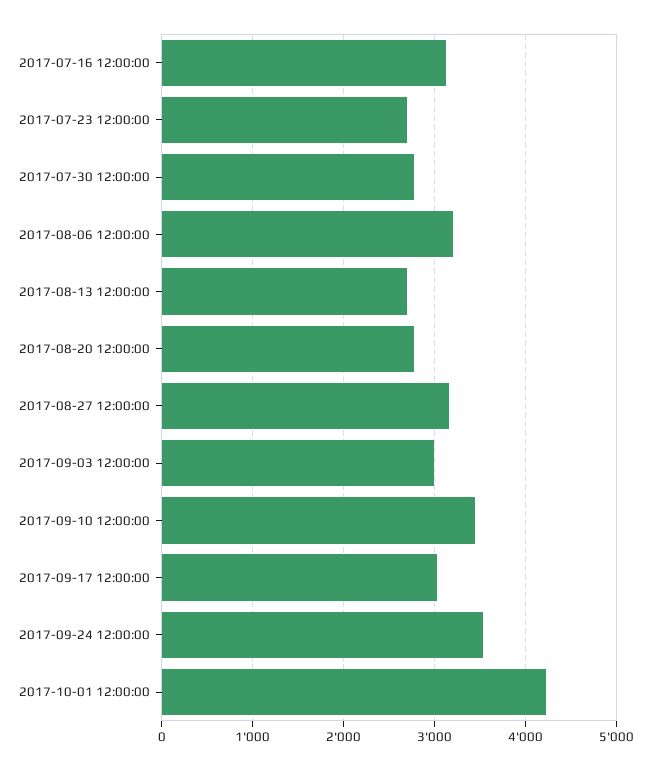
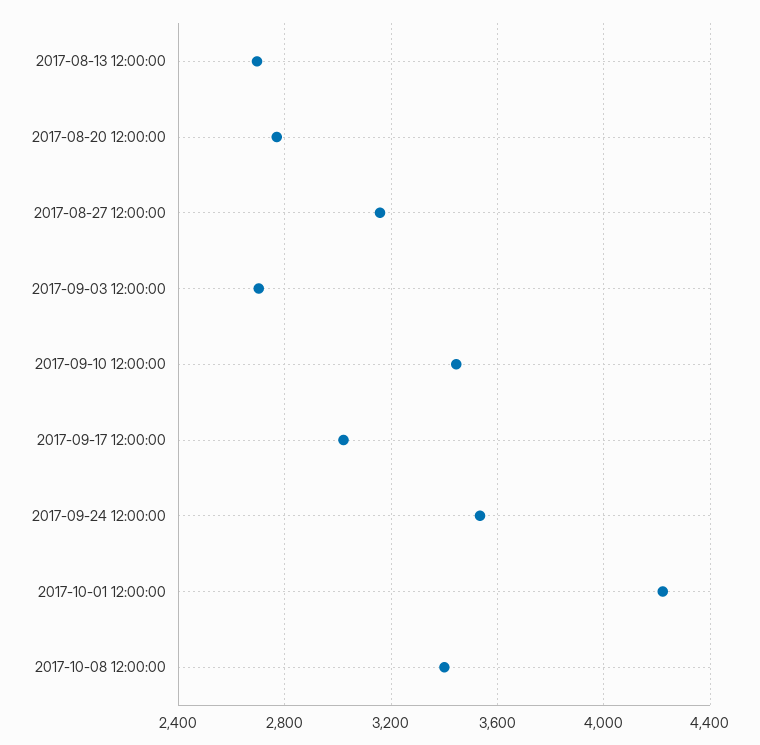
2017-07-16 12:00:00: 3100 -> none
2017-07-23 12:00:00: 2700 -> none
2017-07-30 12:00:00: 2800 -> none
2017-08-06 12:00:00: 3200 -> none
2017-09-03 12:00:00: 3000 -> 2700
2017-10-08 12:00:00: none -> 3400

